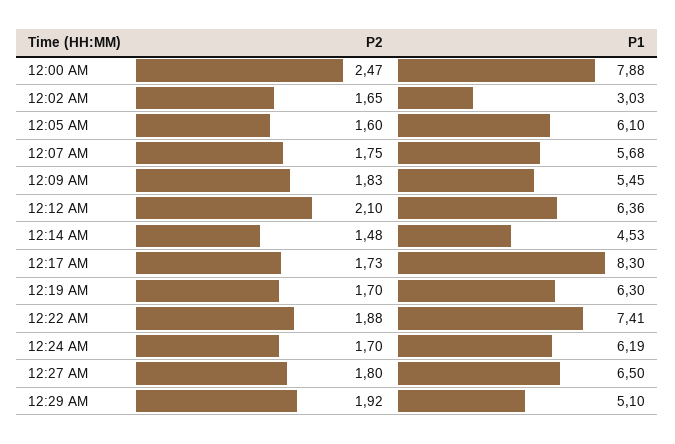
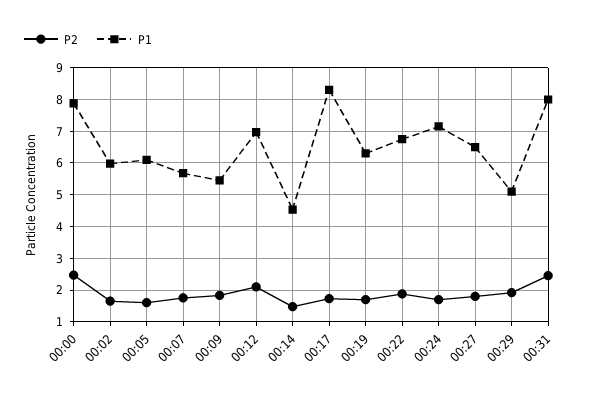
P1, 12:02 AM: 3.03 -> 6
P1, 12:12 AM: 6.36 -> 7
P1, 12:22 AM: 7.41 -> 6.8
P1, 12:24 AM: 6.19 -> 7.2
P2, 00:31: none -> 2.4
P1, 00:31: none -> 8

